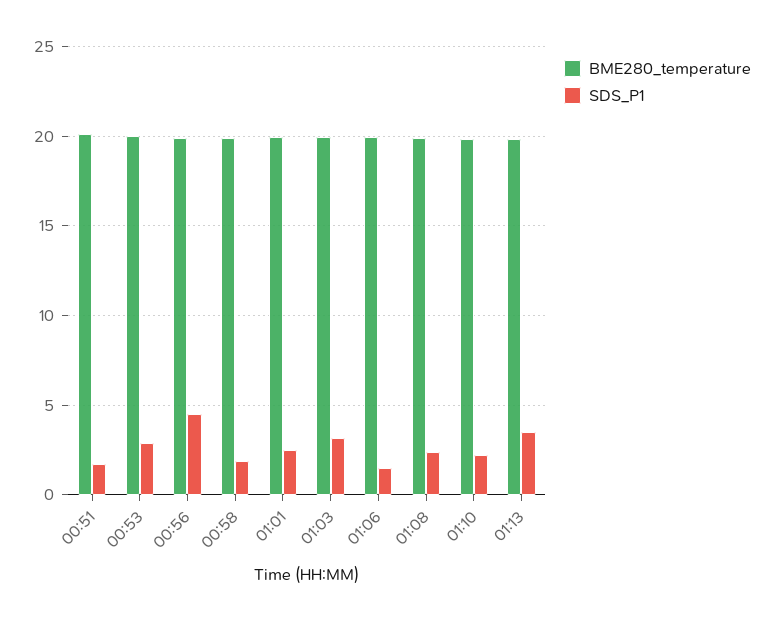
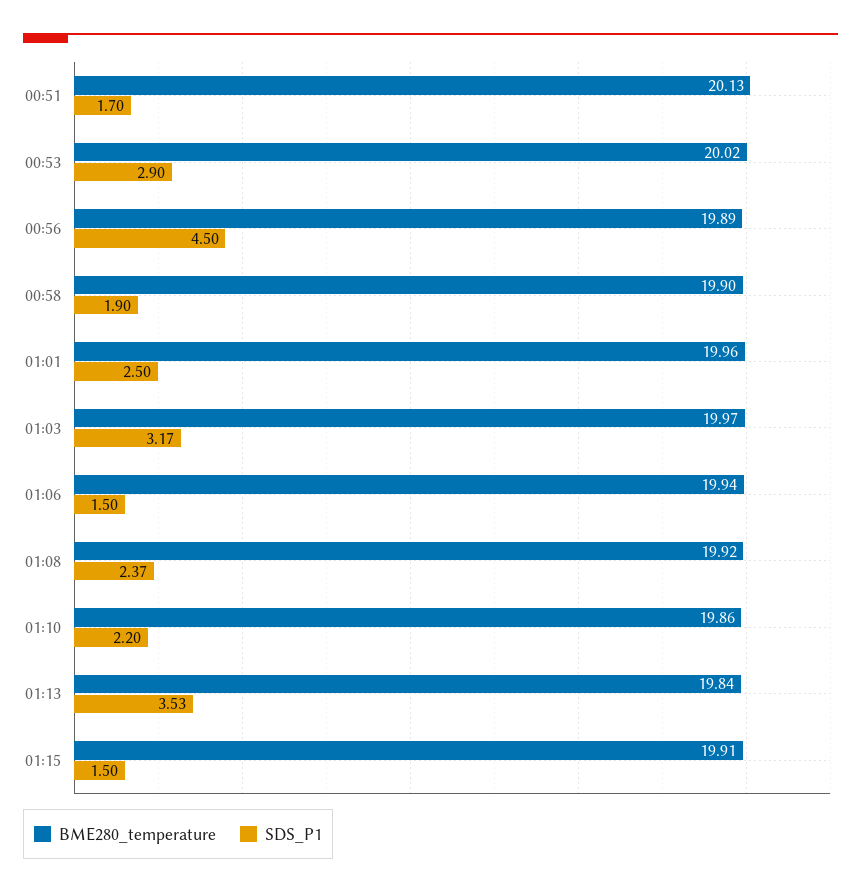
BME280_temperature, 01:15: none -> 19.91
SDS_P1, 01:15: none -> 1.5

